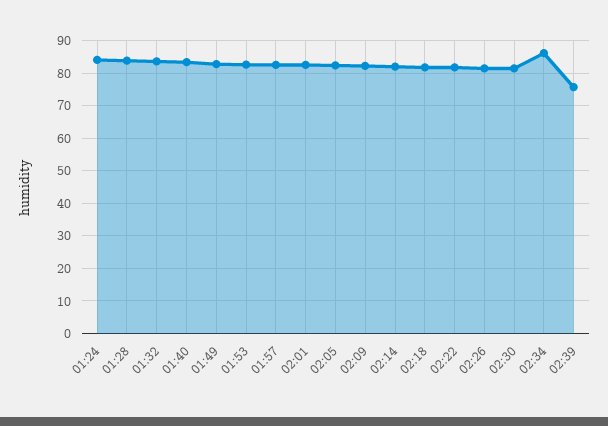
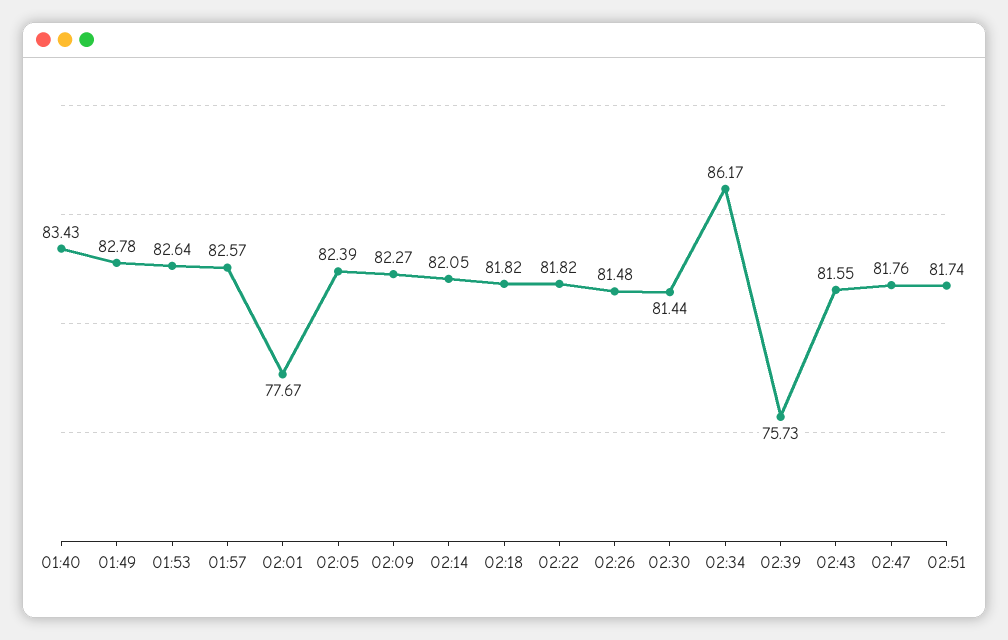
01:24: 84 -> none
01:28: 84 -> none
01:32: 84 -> none
02:01: 82 -> 77.67
02:43: none -> 81.55
02:47: none -> 81.76
02:51: none -> 81.74

